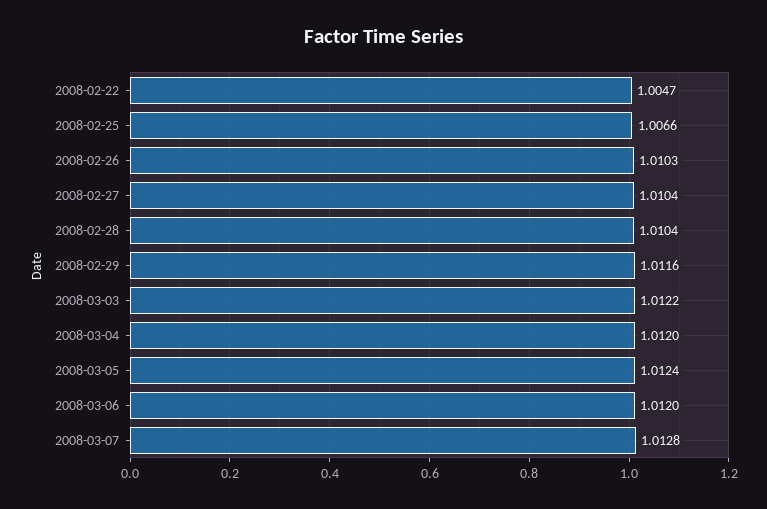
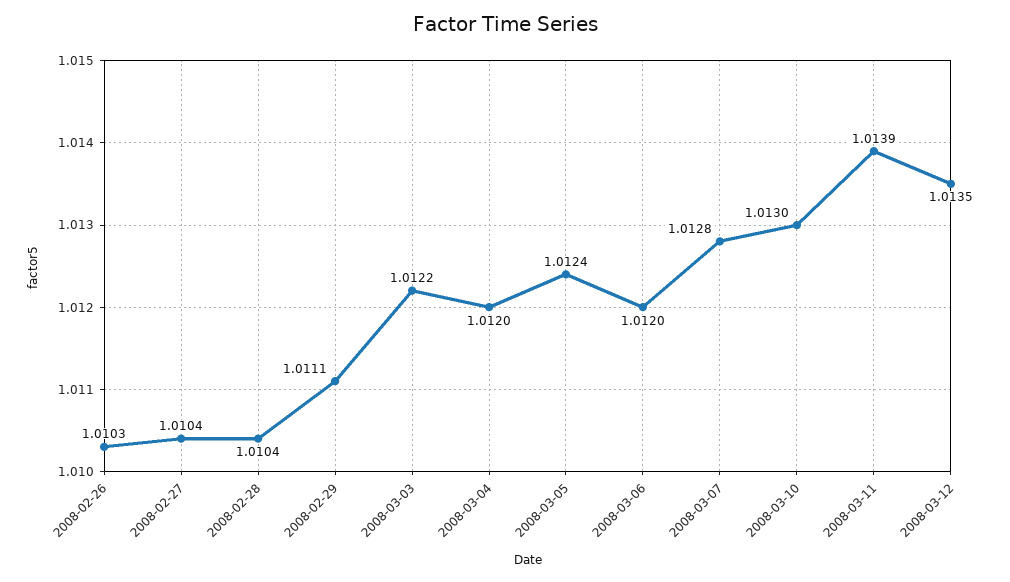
2008-02-22: 1.0047 -> none
2008-02-25: 1.0066 -> none
2008-02-29: 1.0116 -> 1.0111
2008-03-10: none -> 1.013
2008-03-11: none -> 1.0139
2008-03-12: none -> 1.0135

